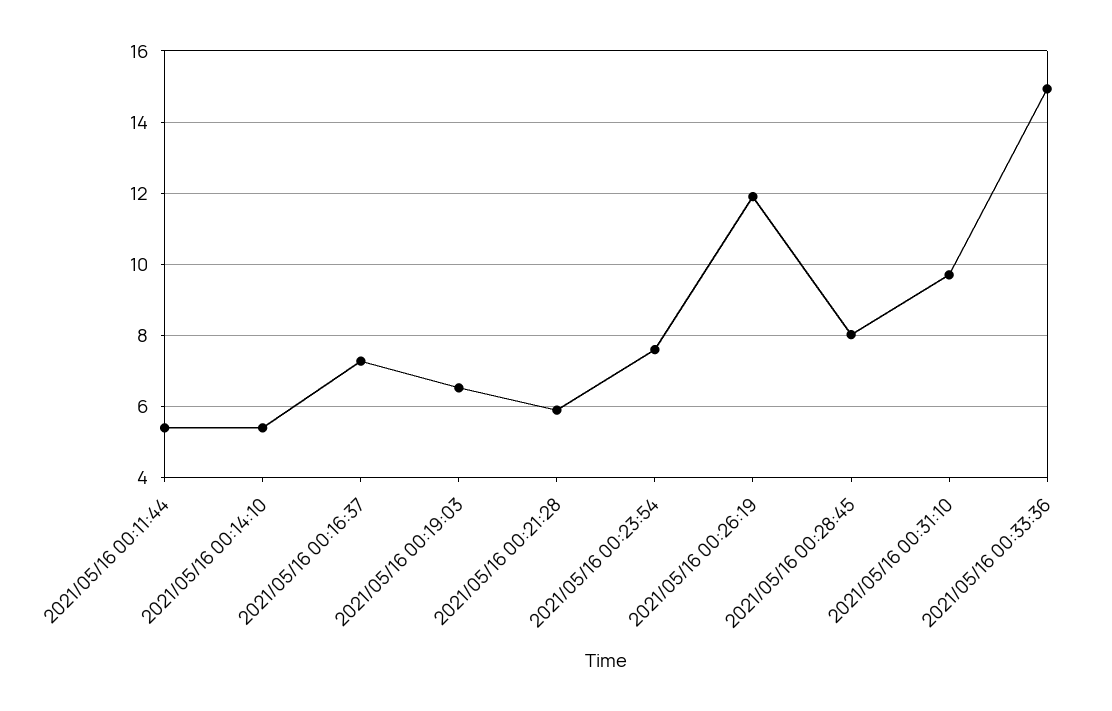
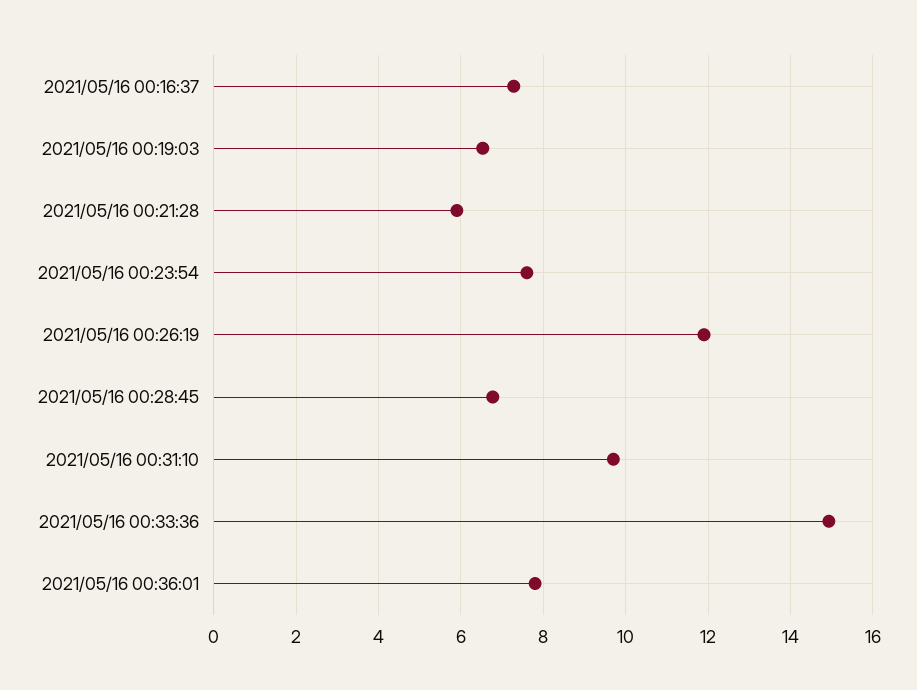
2021/05/16 00:11:44: 5.4 -> none
2021/05/16 00:14:10: 5.4 -> none
2021/05/16 00:28:45: 8 -> 6.8
2021/05/16 00:36:01: none -> 7.8

